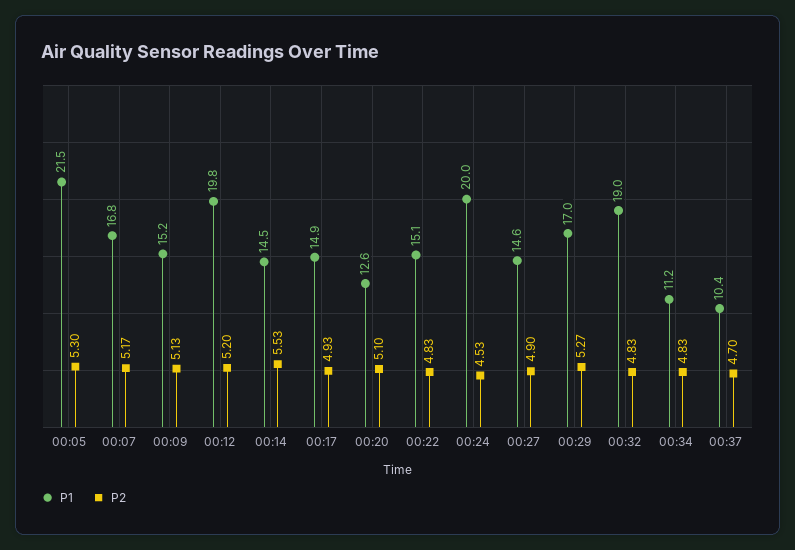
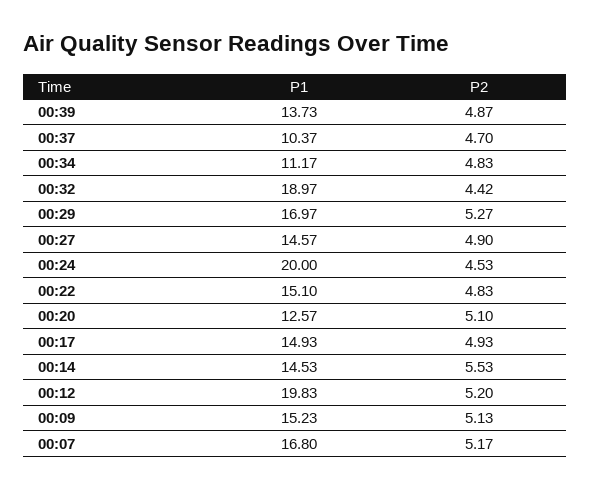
P1, 00:05: 21.5 -> none
P2, 00:05: 5.3 -> none
P2, 00:32: 4.83 -> 4.42
P1, 00:39: none -> 13.73
P2, 00:39: none -> 4.87

